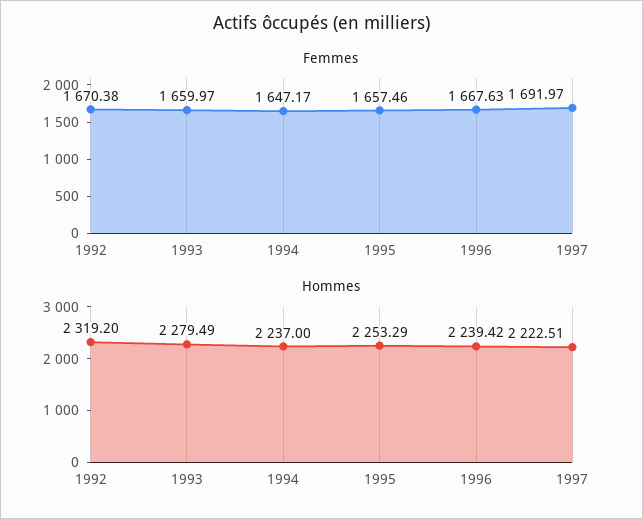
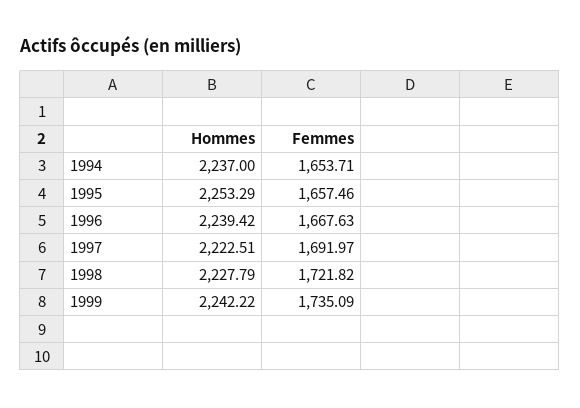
Femmes, 1992: 1670.38 -> none
Femmes, 1993: 1659.97 -> none
Femmes, 1994: 1647.17 -> 1653.71
Hommes, 1992: 2319.2 -> none
Hommes, 1993: 2279.49 -> none
Hommes, 1998: none -> 2227.79
Femmes, 1998: none -> 1721.82
Hommes, 1999: none -> 2242.22
Femmes, 1999: none -> 1735.09

